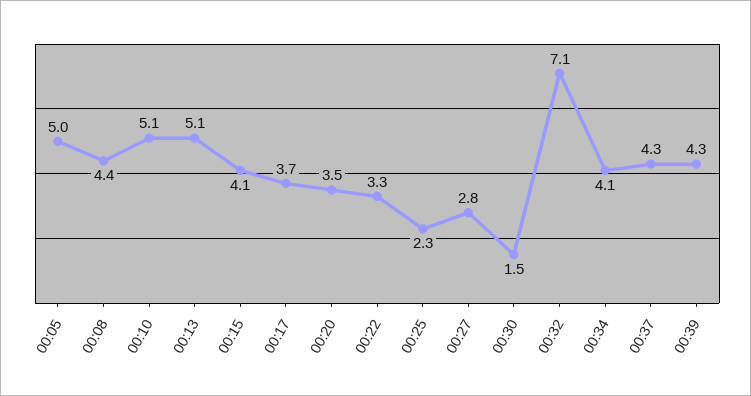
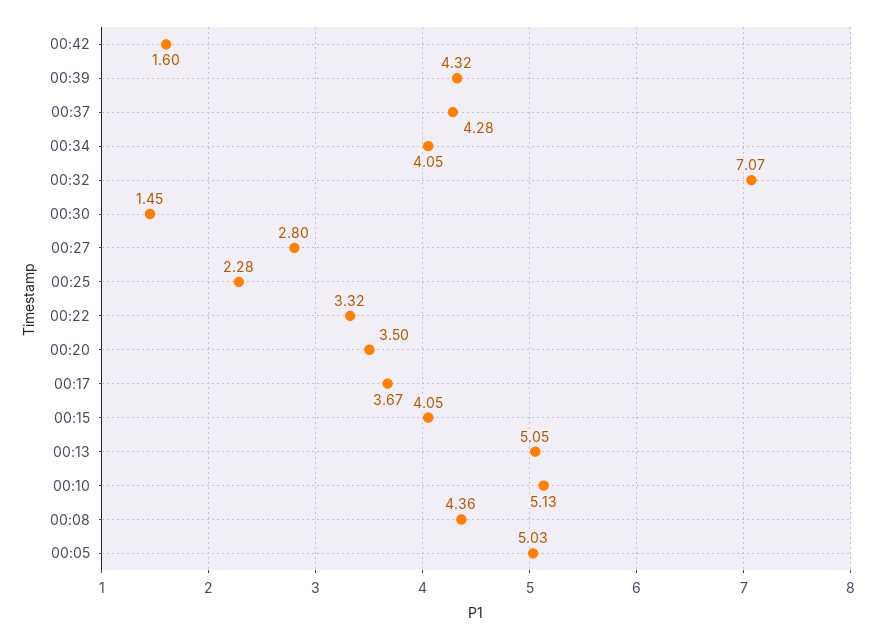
00:42: none -> 1.6

